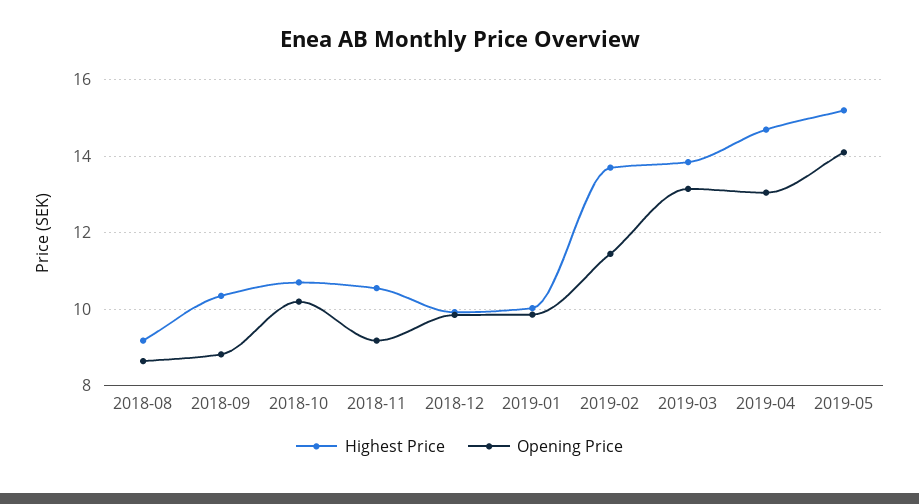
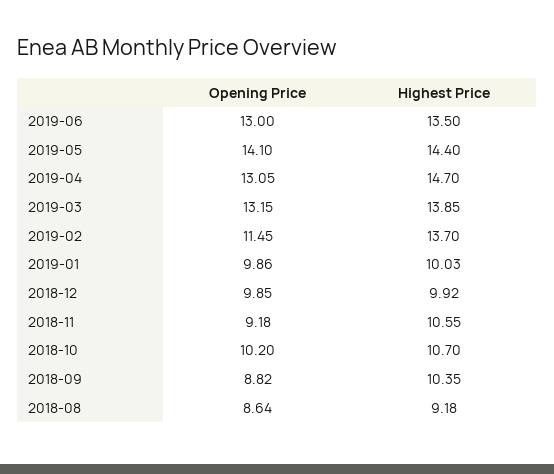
Highest Price, 2019-05: 15.2 -> 14.4
Opening Price, 2019-06: none -> 13
Highest Price, 2019-06: none -> 13.5

